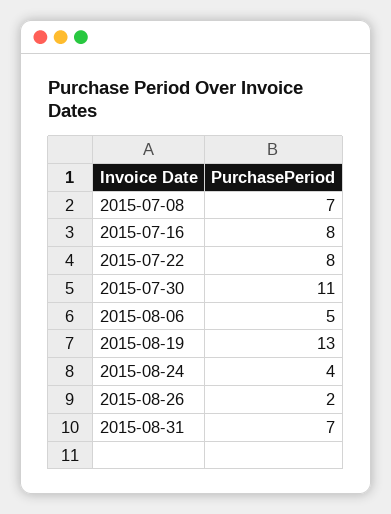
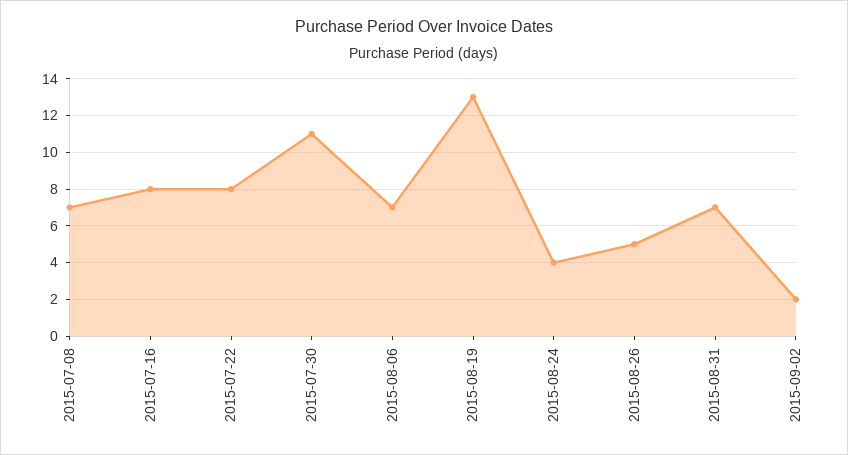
2015-08-06: 5 -> 7
2015-08-26: 2 -> 5
2015-09-02: none -> 2

